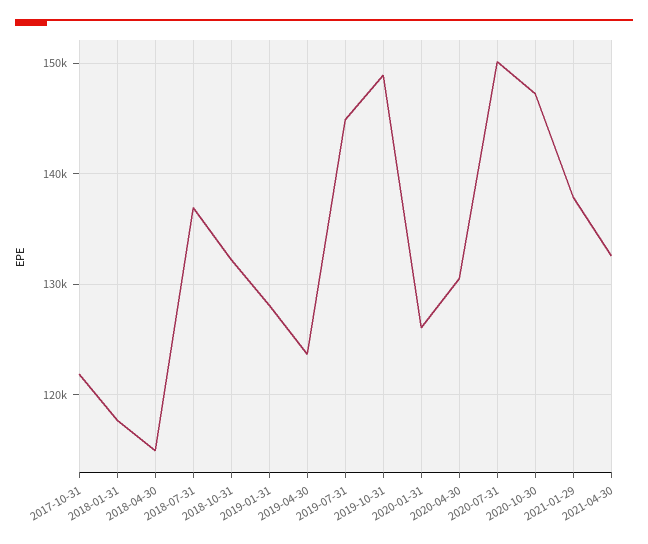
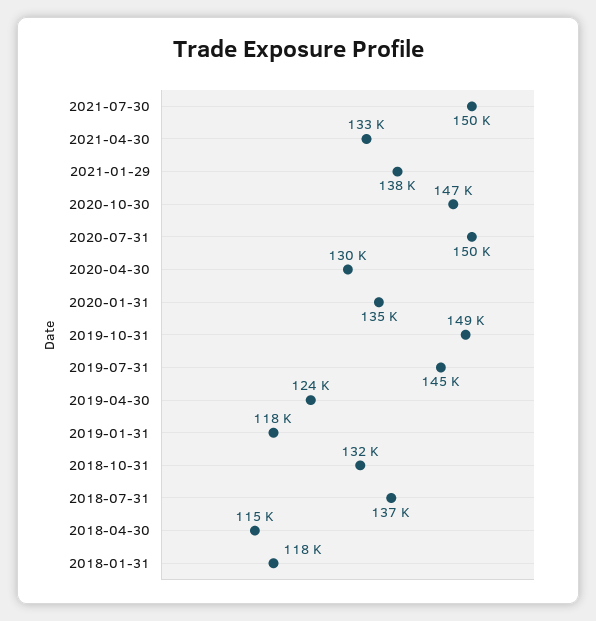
2017-10-31: 122000 -> none
2019-01-31: 128000 -> 118000
2020-01-31: 126000 -> 135000
2021-07-30: none -> 150000

